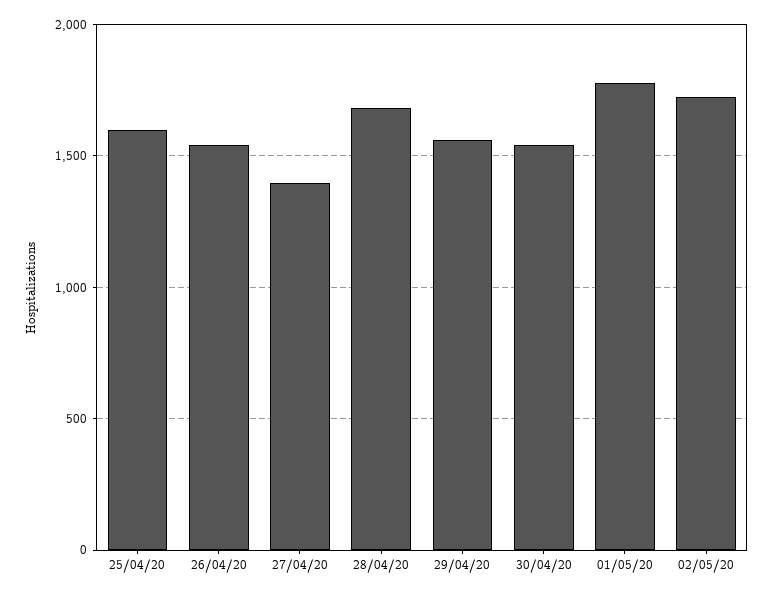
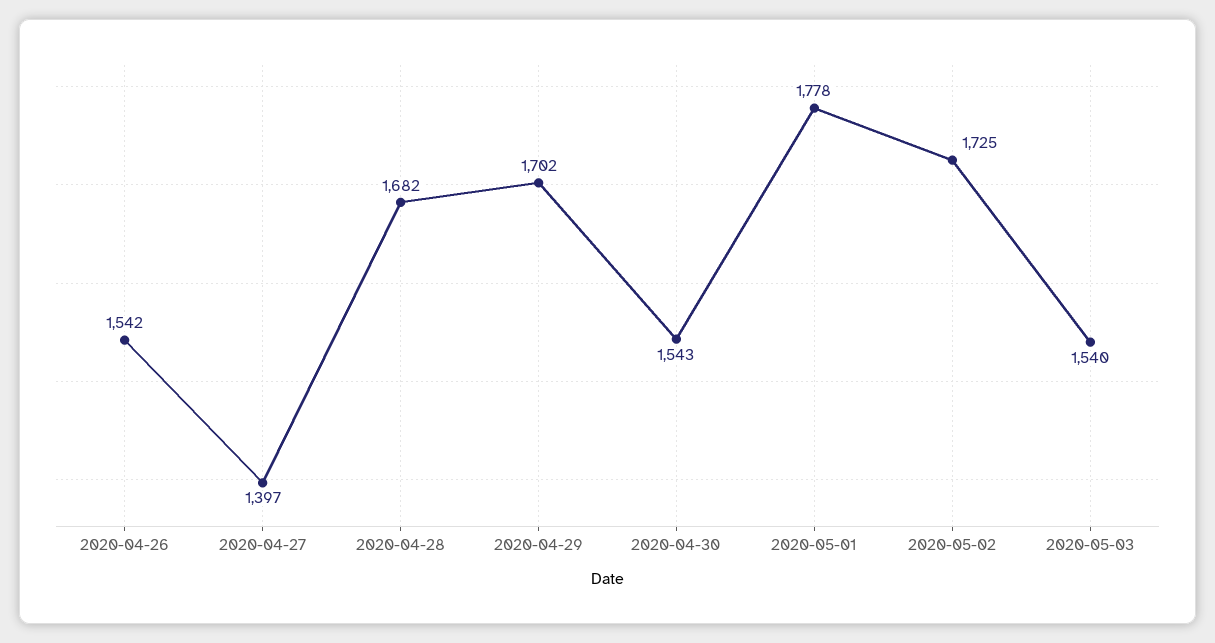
25/04/20: 1600 -> none
29/04/20: 1550 -> 1702
2020-05-03: none -> 1540

